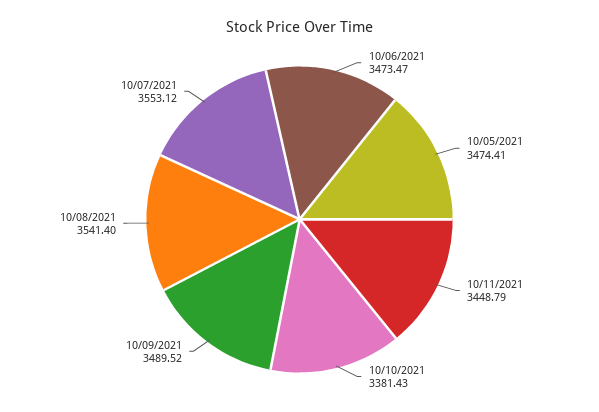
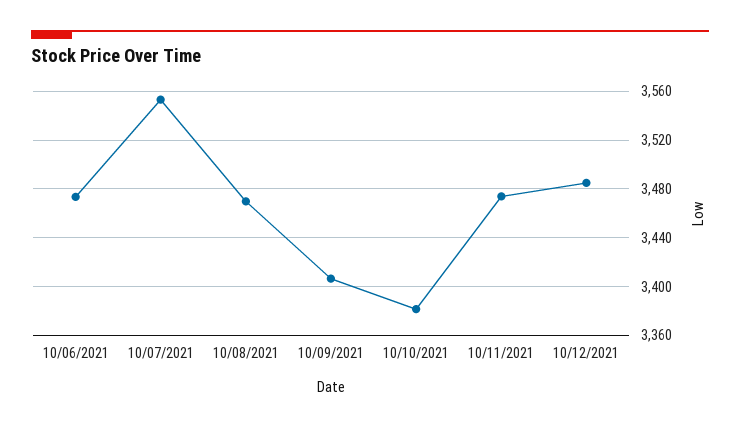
10/05/2021: 3474.41 -> none
10/11/2021: 3448.79 -> 3475
10/09/2021: 3489.52 -> 3405
10/08/2021: 3541.4 -> 3470
10/12/2021: none -> 3485

